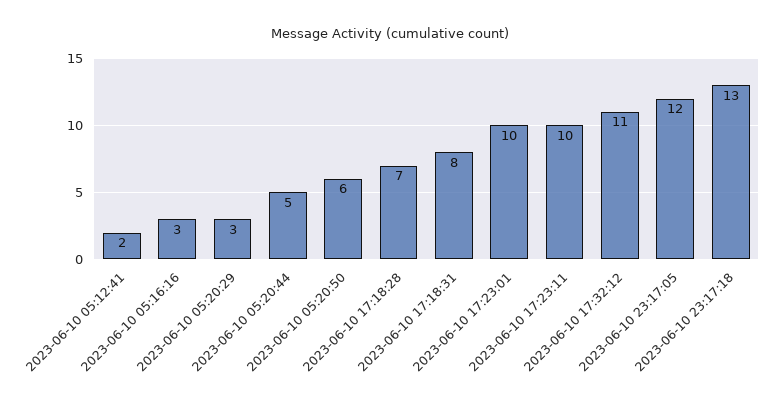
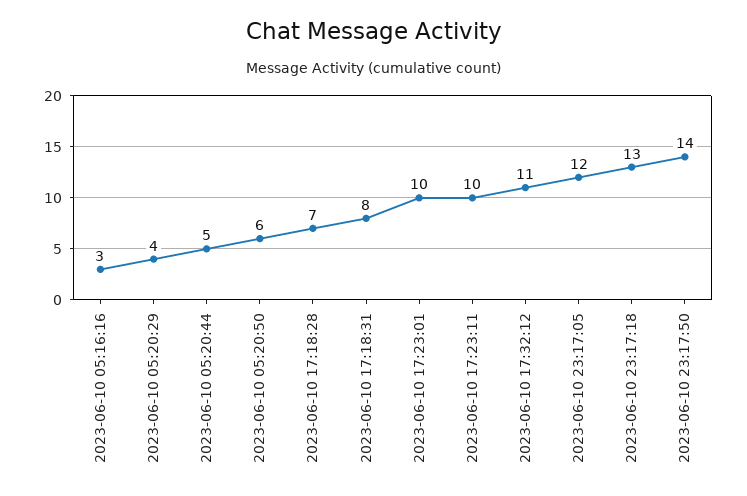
2023-06-10 05:12:41: 2 -> none
2023-06-10 05:20:29: 3 -> 4
2023-06-10 23:17:50: none -> 14

